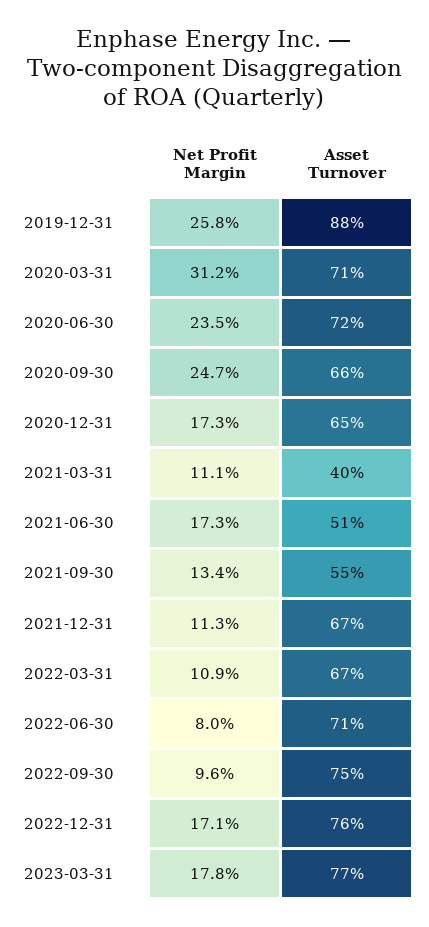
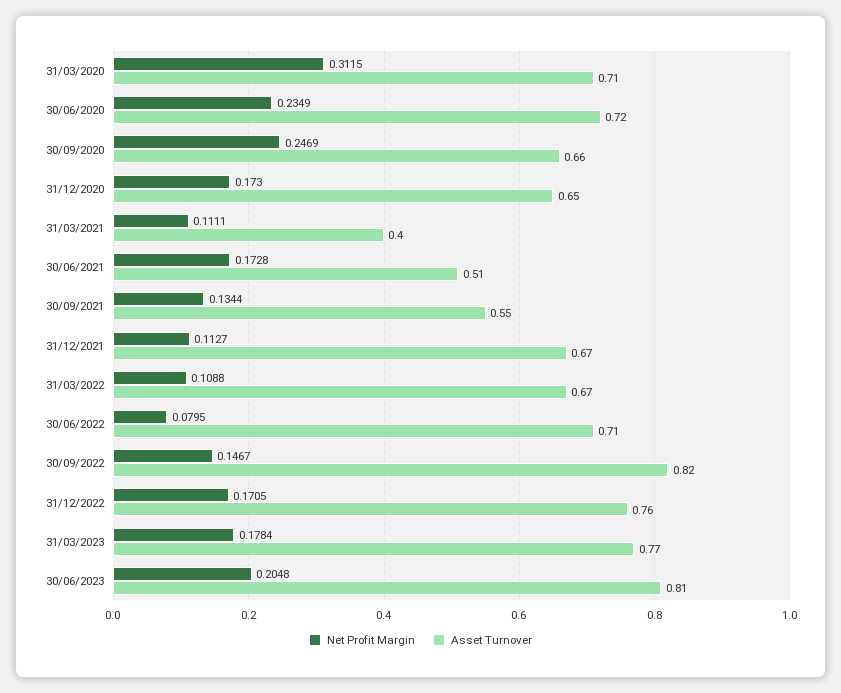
Net Profit Margin, 2019-12-31: 0.258 -> none
Asset Turnover, 2019-12-31: 0.88 -> none
Net Profit Margin, 2022-09-30: 0.096 -> 0.1467
Asset Turnover, 2022-09-30: 0.75 -> 0.82
Net Profit Margin, 30/06/2023: none -> 0.2048
Asset Turnover, 30/06/2023: none -> 0.81

